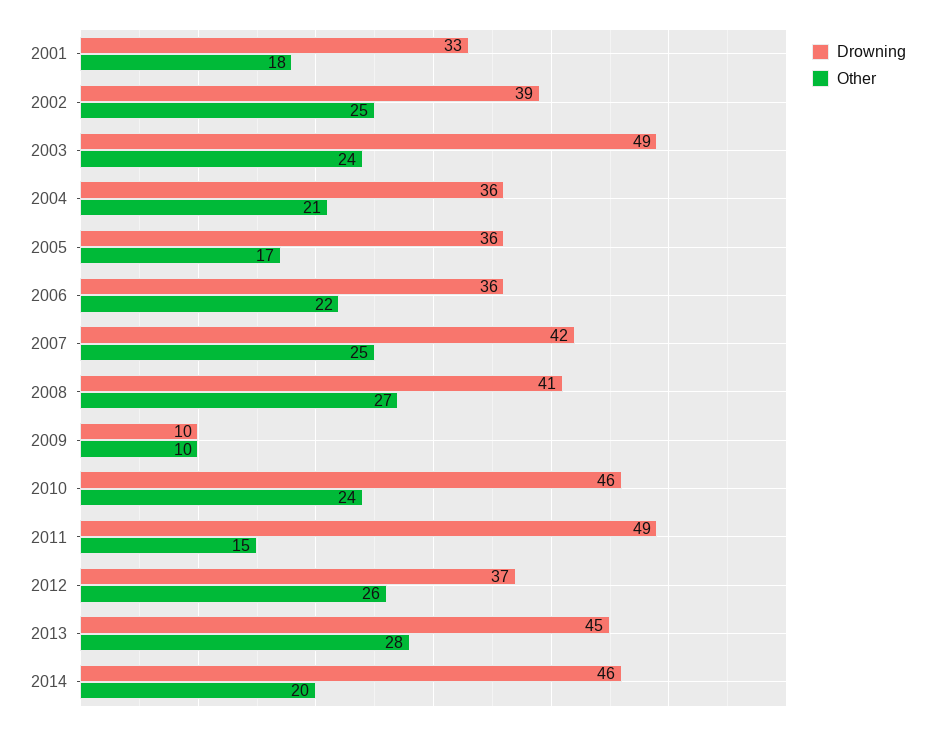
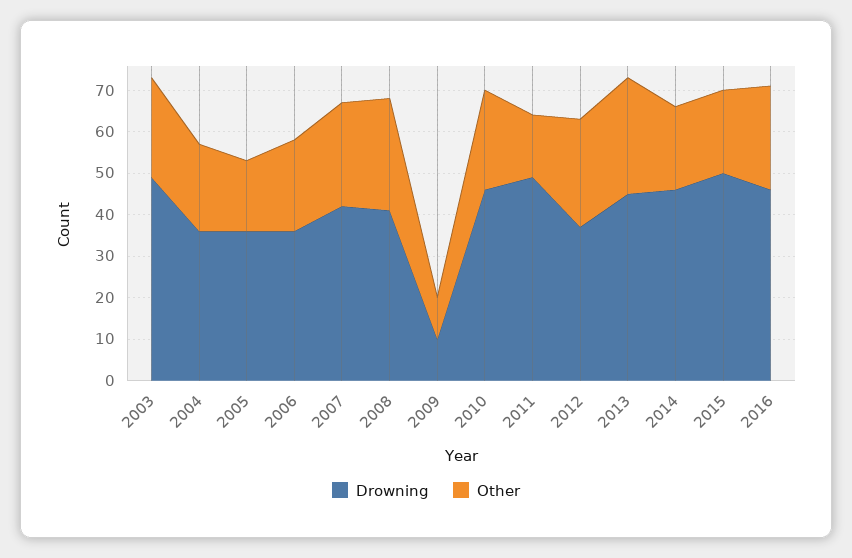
Drowning, 2001: 33 -> none
Other, 2001: 18 -> none
Drowning, 2002: 39 -> none
Other, 2002: 25 -> none
Drowning, 2015: none -> 50
Other, 2015: none -> 20
Drowning, 2016: none -> 45
Other, 2016: none -> 25

